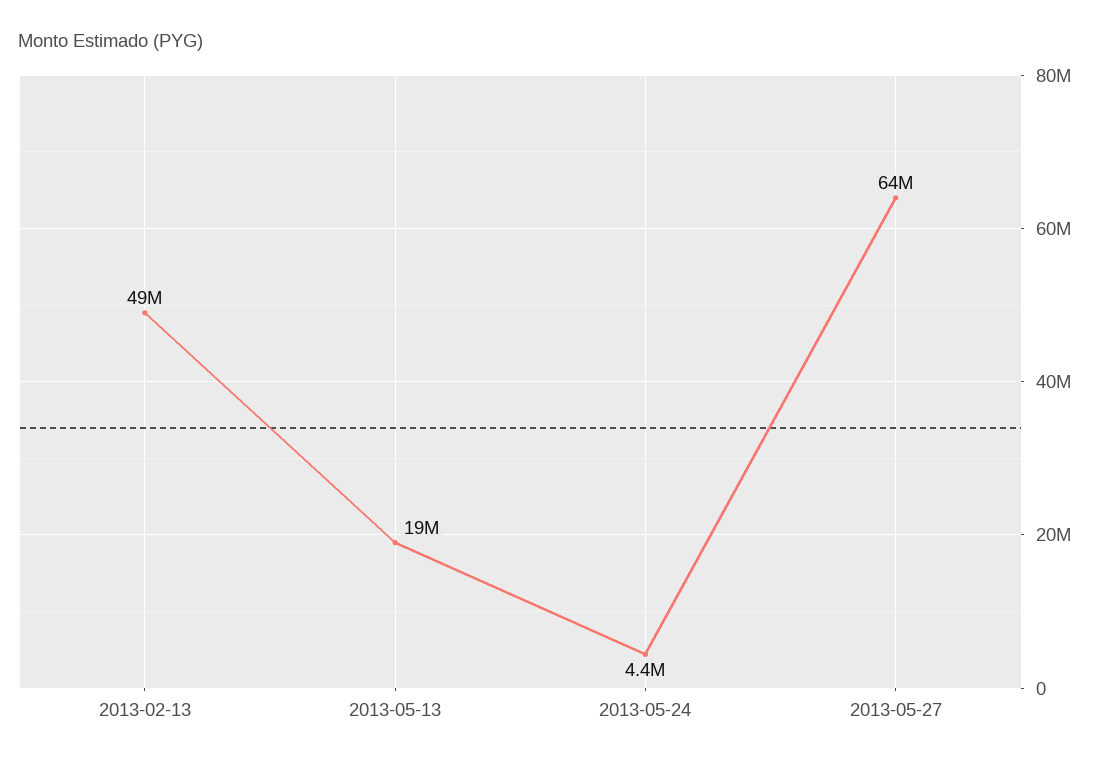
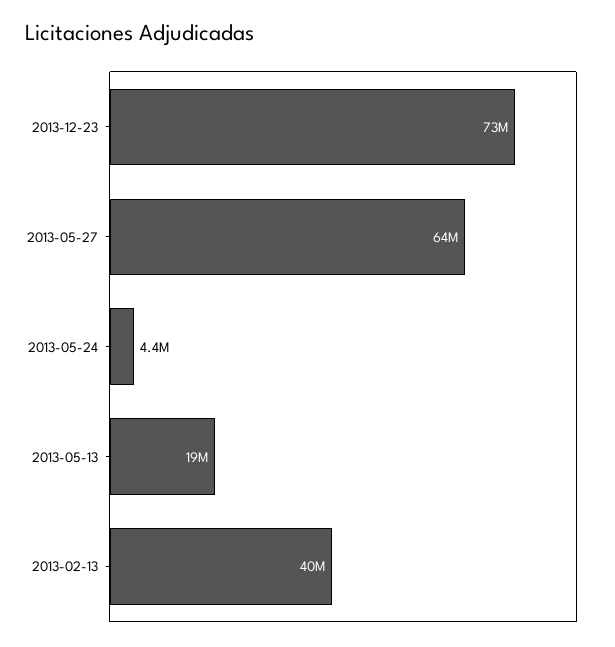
2013-02-13: 49000000 -> 40000000
2013-12-23: none -> 73000000

